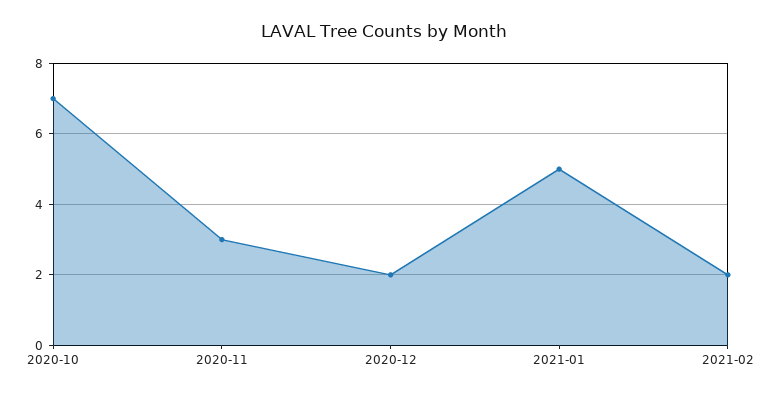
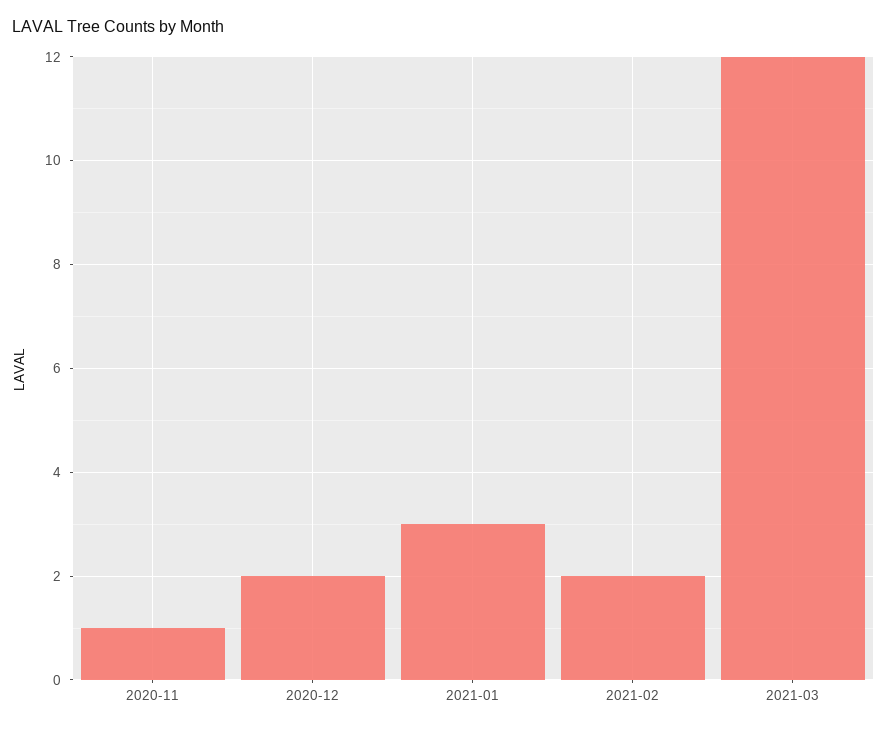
2020-10: 7 -> none
2020-11: 3 -> 1
2021-01: 5 -> 3
2021-03: none -> 12

